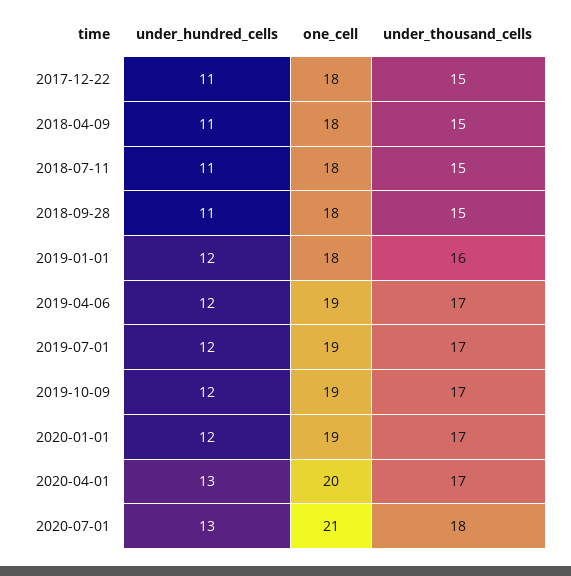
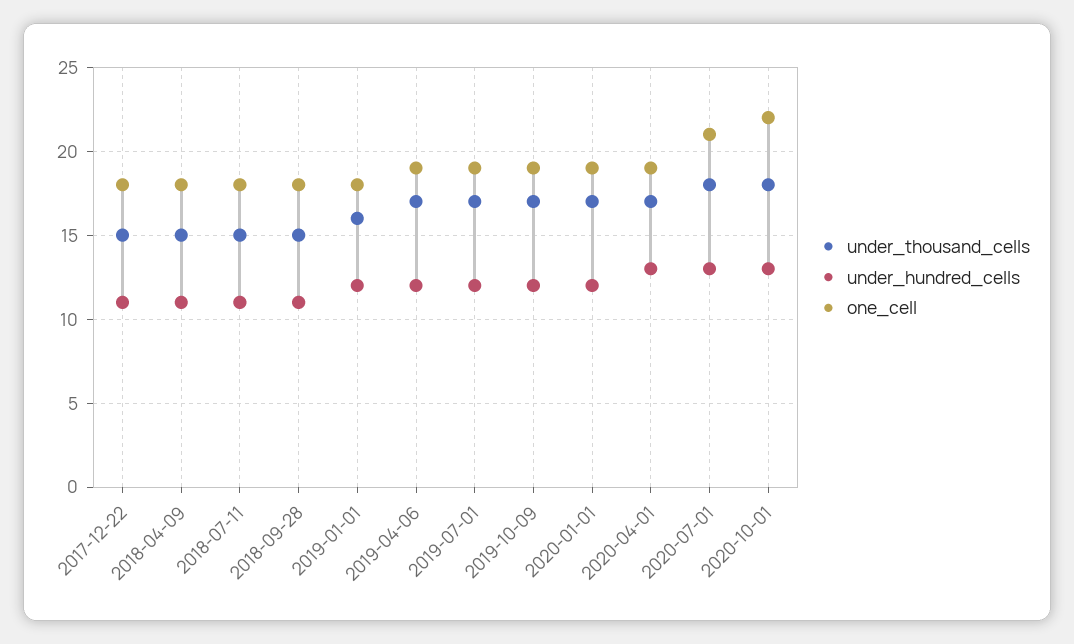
one_cell, 2020-04-01: 20 -> 19
under_thousand_cells, 2020-10-01: none -> 18
under_hundred_cells, 2020-10-01: none -> 13
one_cell, 2020-10-01: none -> 22

